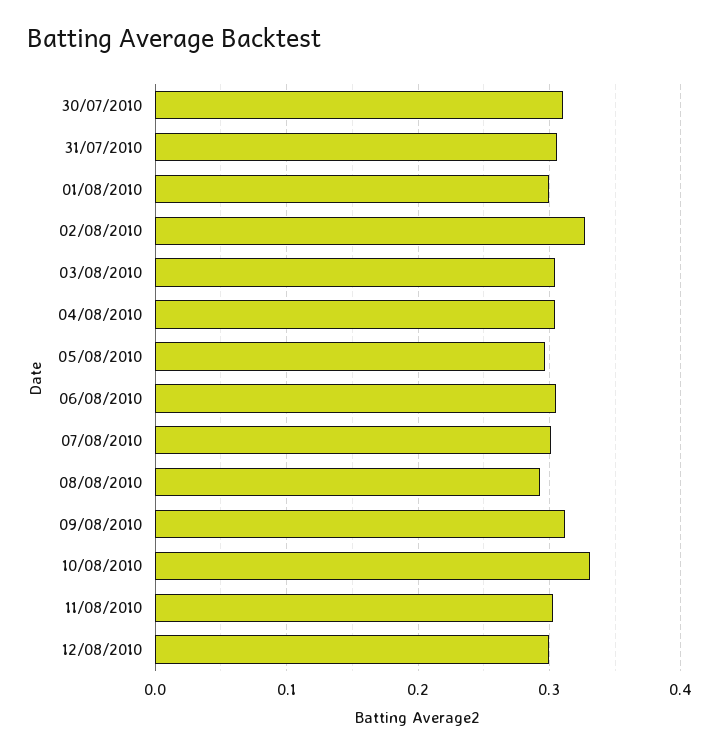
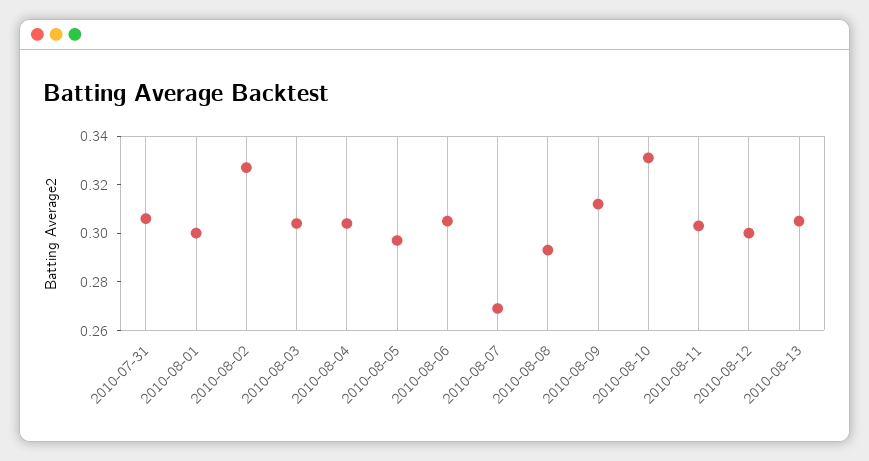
30/07/2010: 0.31 -> none
07/08/2010: 0.3 -> 0.27
2010-08-13: none -> 0.305

